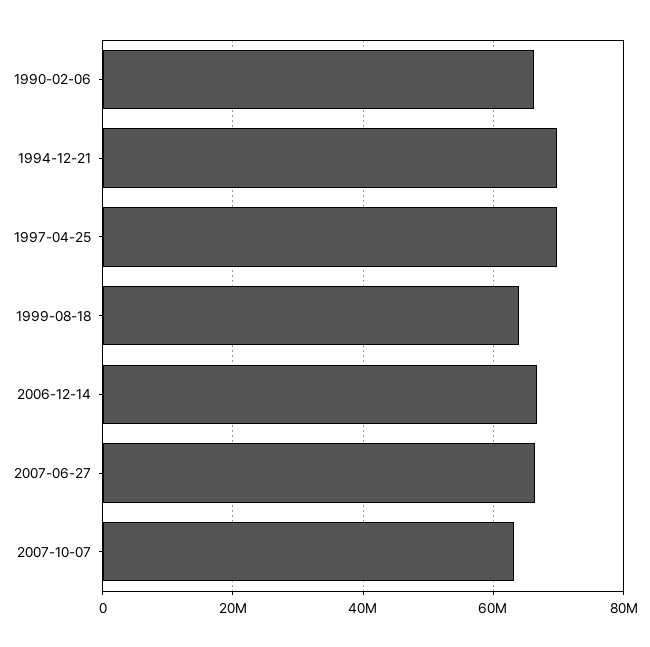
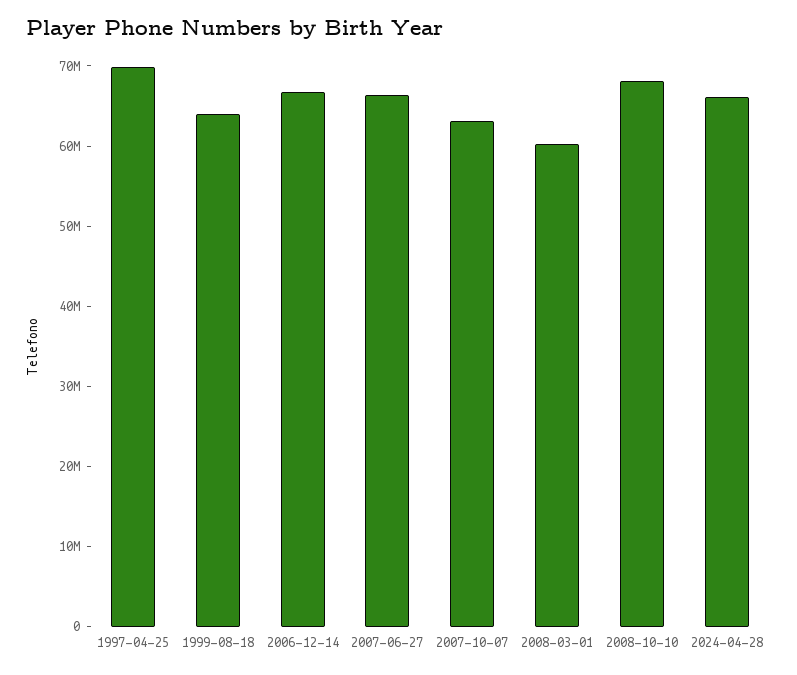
1990-02-06: 66000000 -> none
1994-12-21: 70000000 -> none
2008-03-01: none -> 60000000
2008-10-10: none -> 68000000
2024-04-28: none -> 66000000

